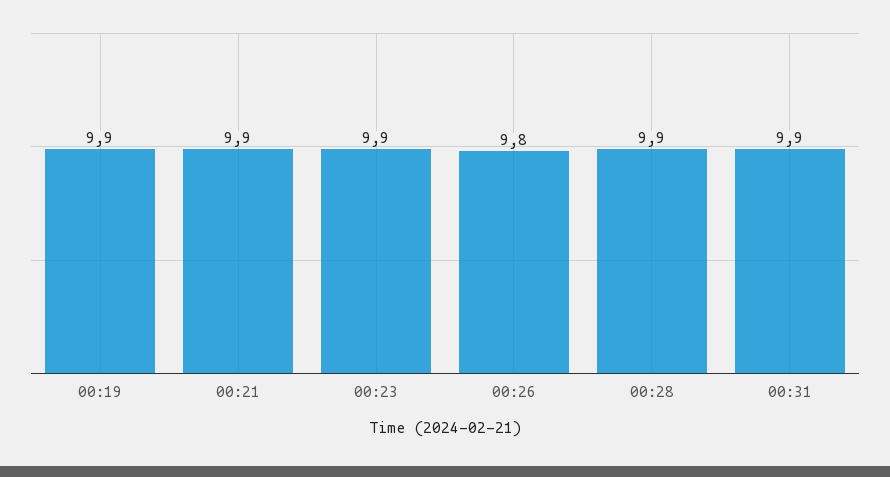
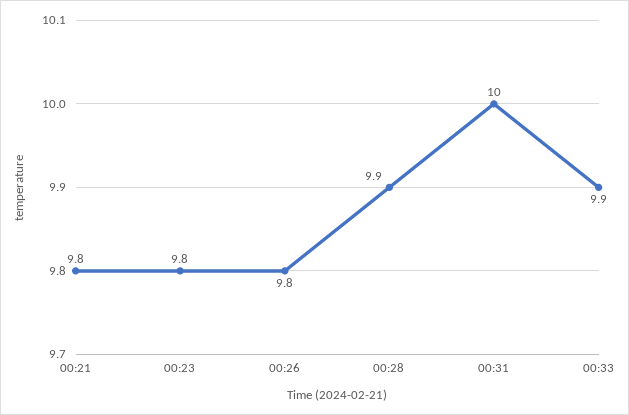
00:19: 9.9 -> none
00:21: 9.9 -> 9.8
00:23: 9.9 -> 9.8
00:31: 9.9 -> 10
00:33: none -> 9.9

